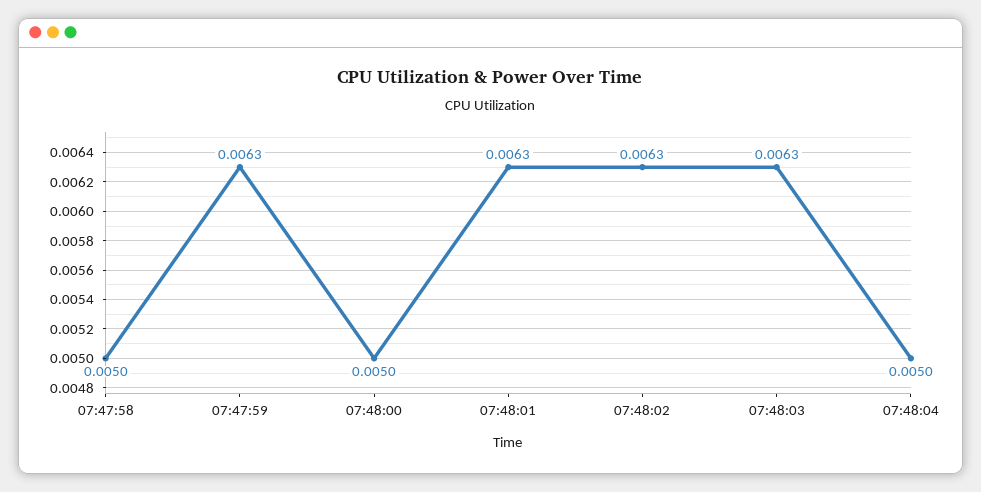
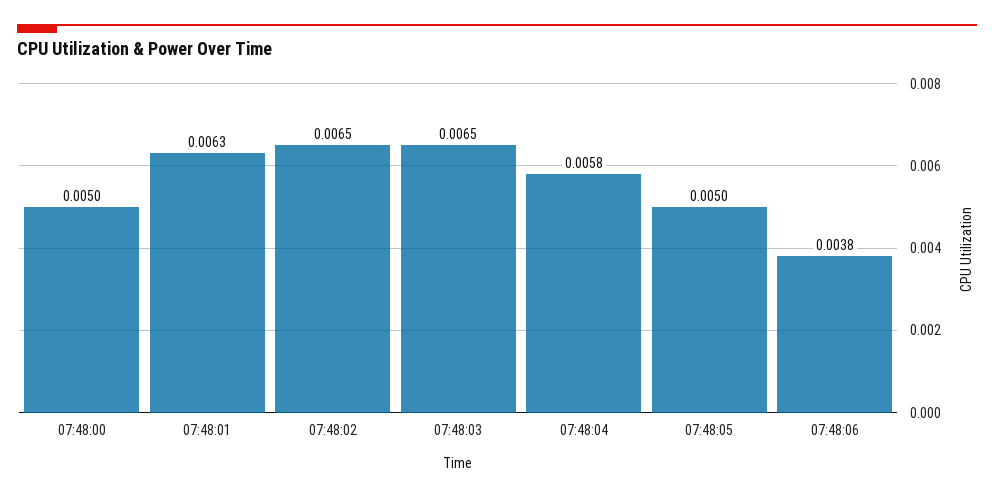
07:47:58: 0.005 -> none
07:47:59: 0.0063 -> none
07:48:02: 0.0063 -> 0.0065
07:48:03: 0.0063 -> 0.0065
07:48:04: 0.005 -> 0.0058
07:48:05: none -> 0.005
07:48:06: none -> 0.0038

